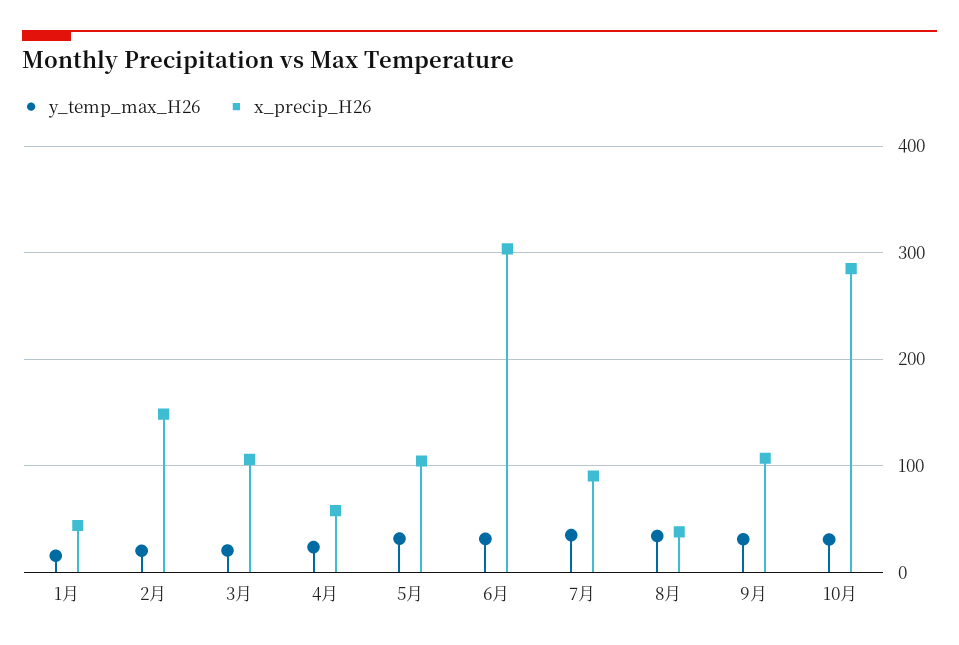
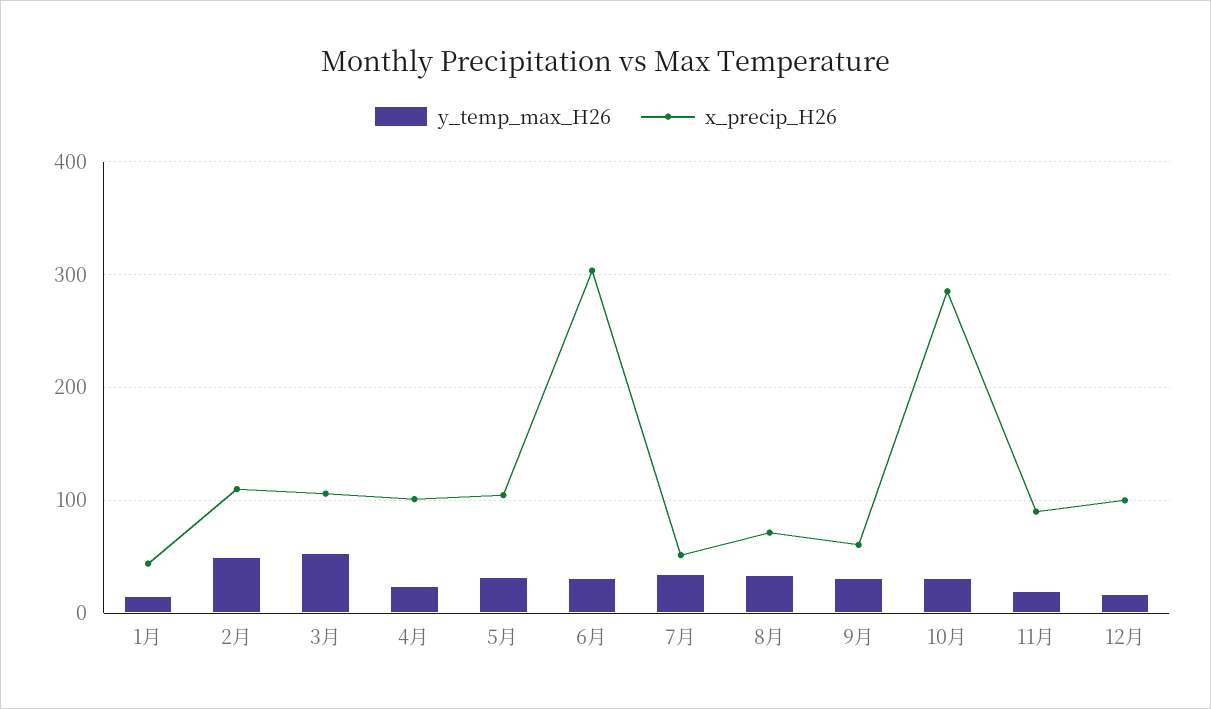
y_temp_max_H26, 2月: 20 -> 50
x_precip_H26, 2月: 150 -> 110
y_temp_max_H26, 3月: 20 -> 50
x_precip_H26, 4月: 60 -> 100
x_precip_H26, 7月: 90 -> 50
x_precip_H26, 8月: 40 -> 70
x_precip_H26, 9月: 110 -> 60
y_temp_max_H26, 11月: none -> 20
x_precip_H26, 11月: none -> 90
y_temp_max_H26, 12月: none -> 20
x_precip_H26, 12月: none -> 100

